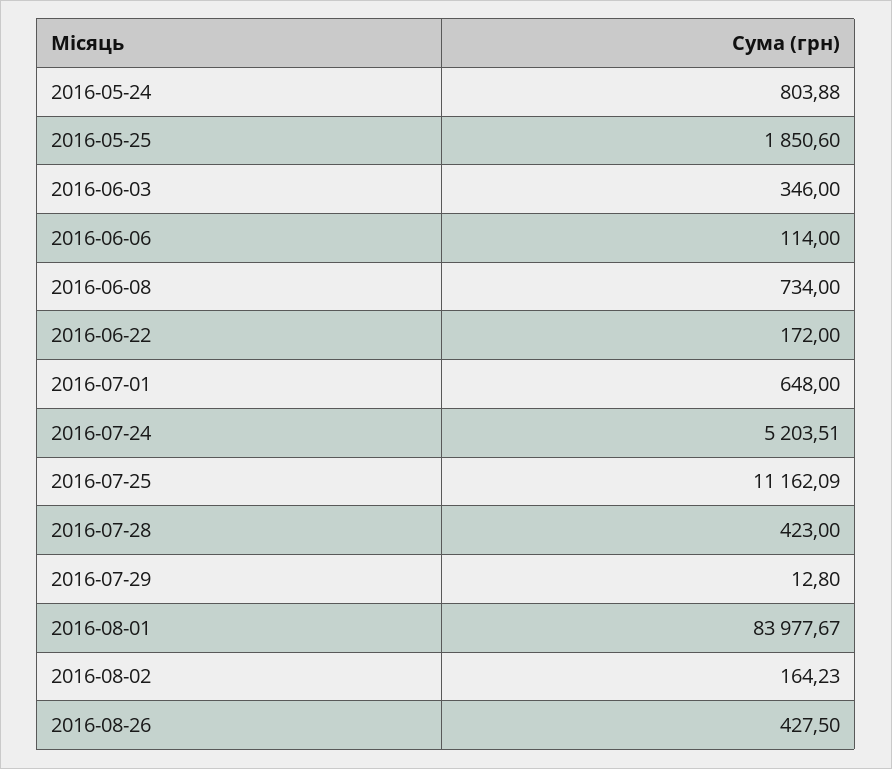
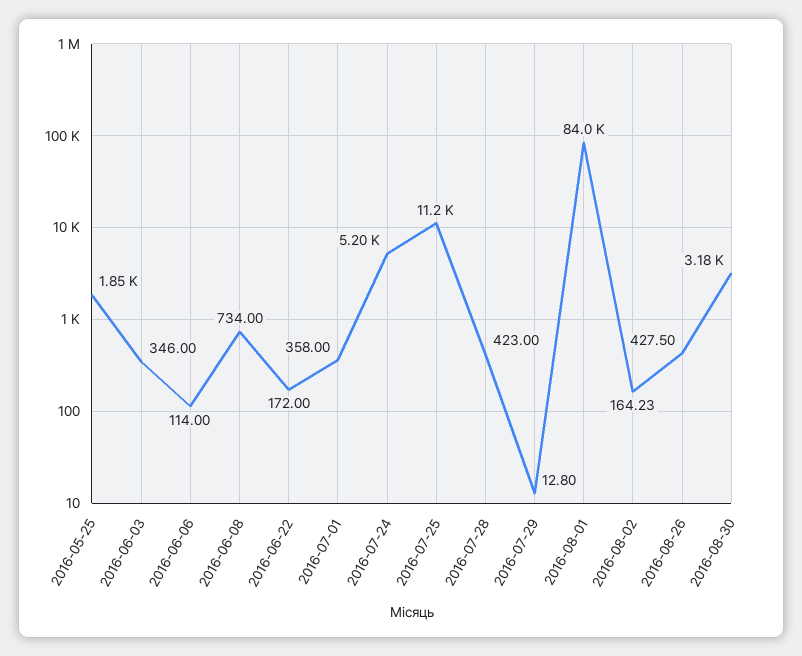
2016-05-24: 803.88 -> none
2016-07-01: 648 -> 358
2016-08-30: none -> 3180

